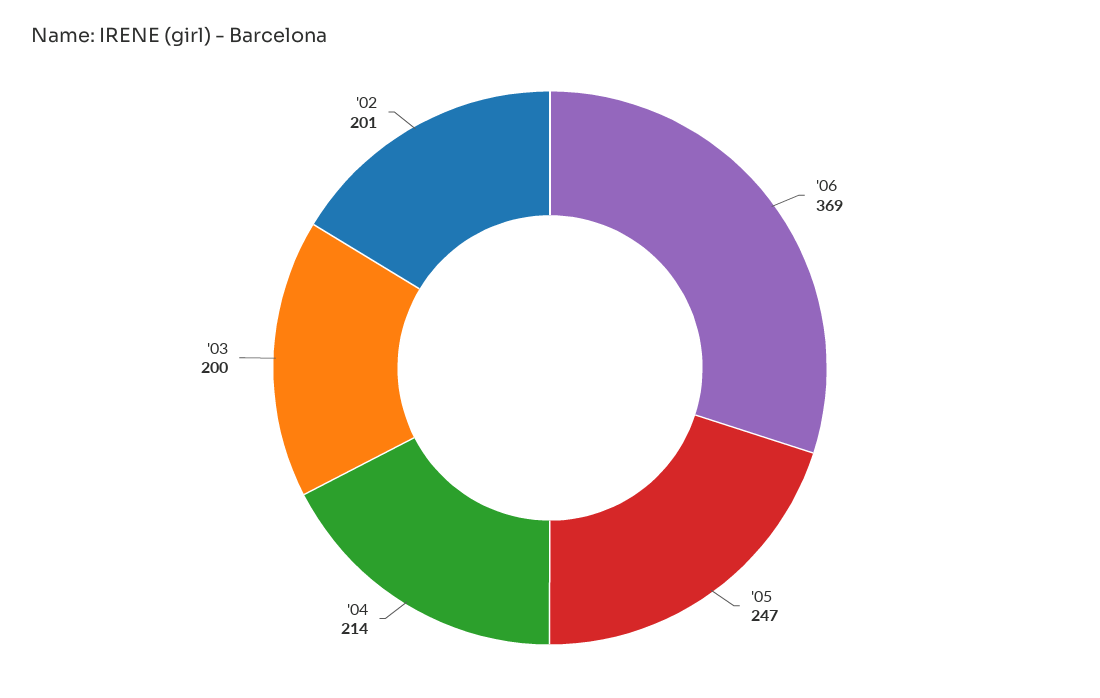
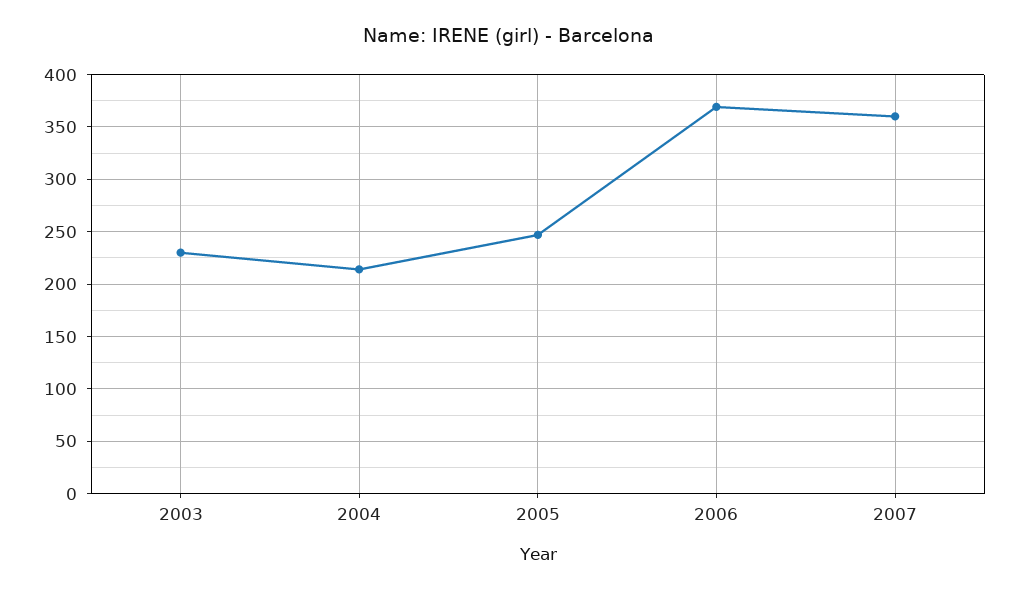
'03: 200 -> 230
'02: 201 -> none
2007: none -> 360

